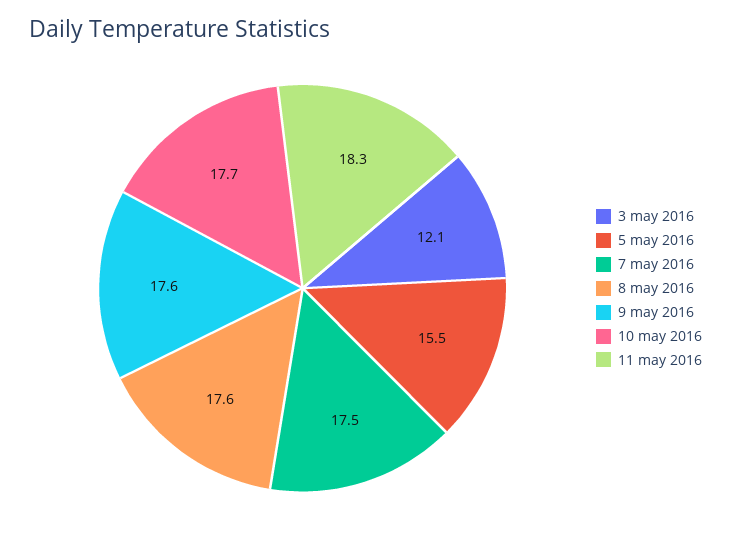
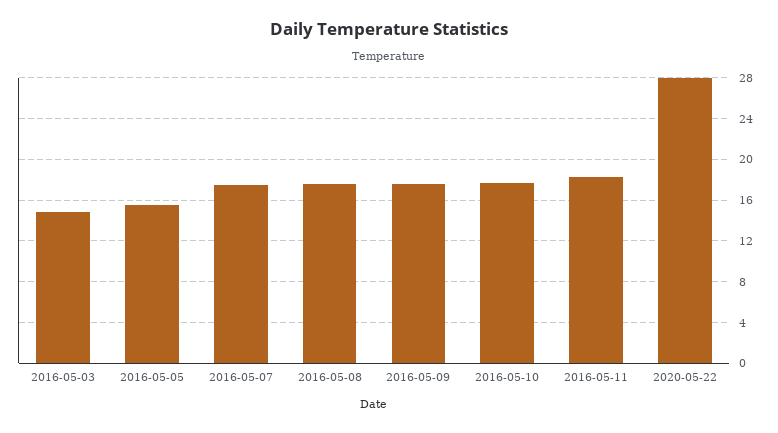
3 may 2016: 12.1 -> 15
2020-05-22: none -> 28

